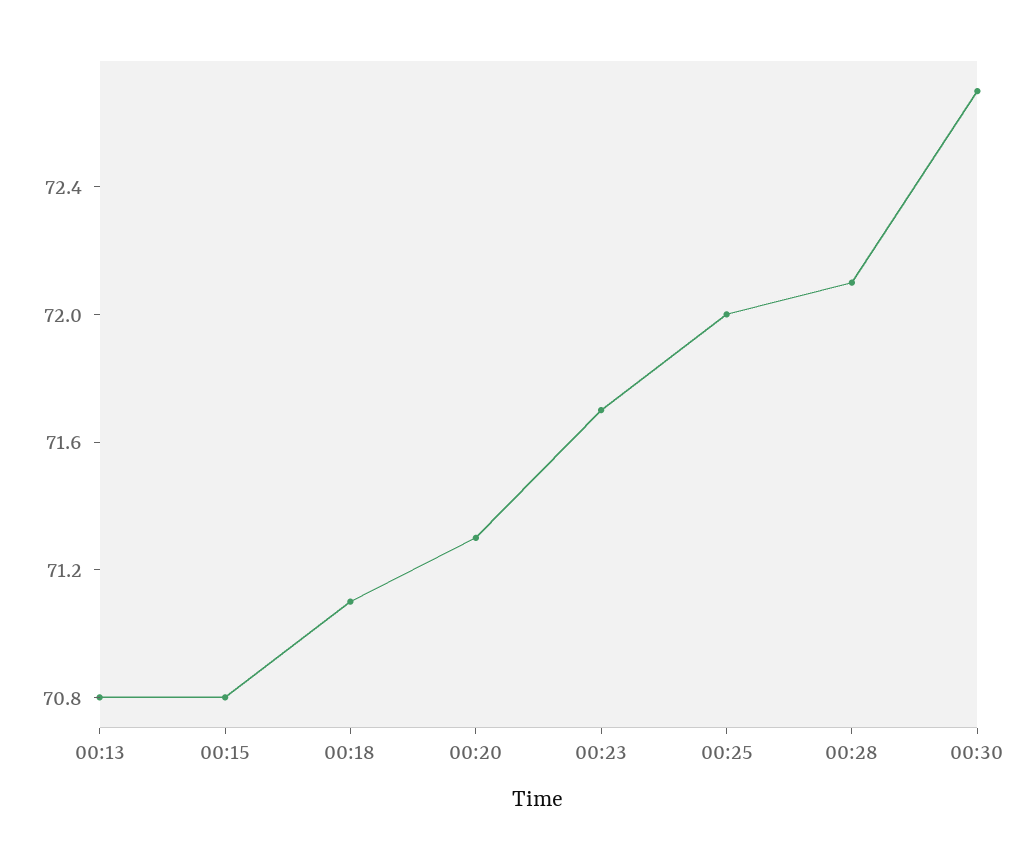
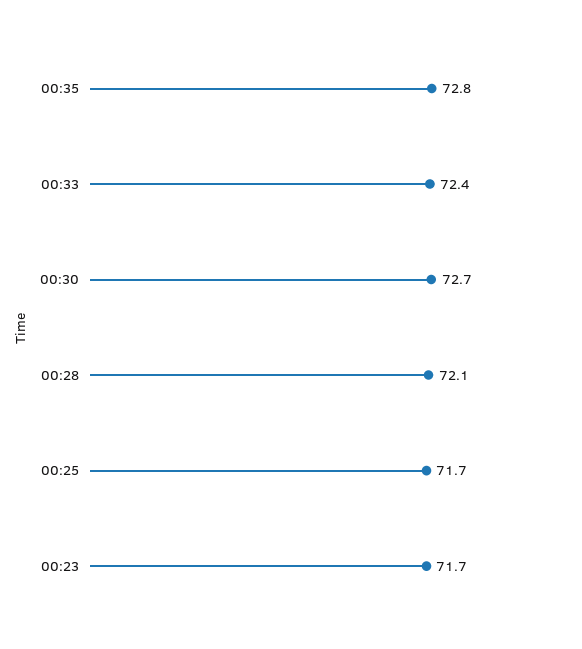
00:13: 70.8 -> none
00:15: 70.8 -> none
00:18: 71.1 -> none
00:20: 71.3 -> none
00:25: 72 -> 71.7
00:35: none -> 72.8
00:33: none -> 72.4

